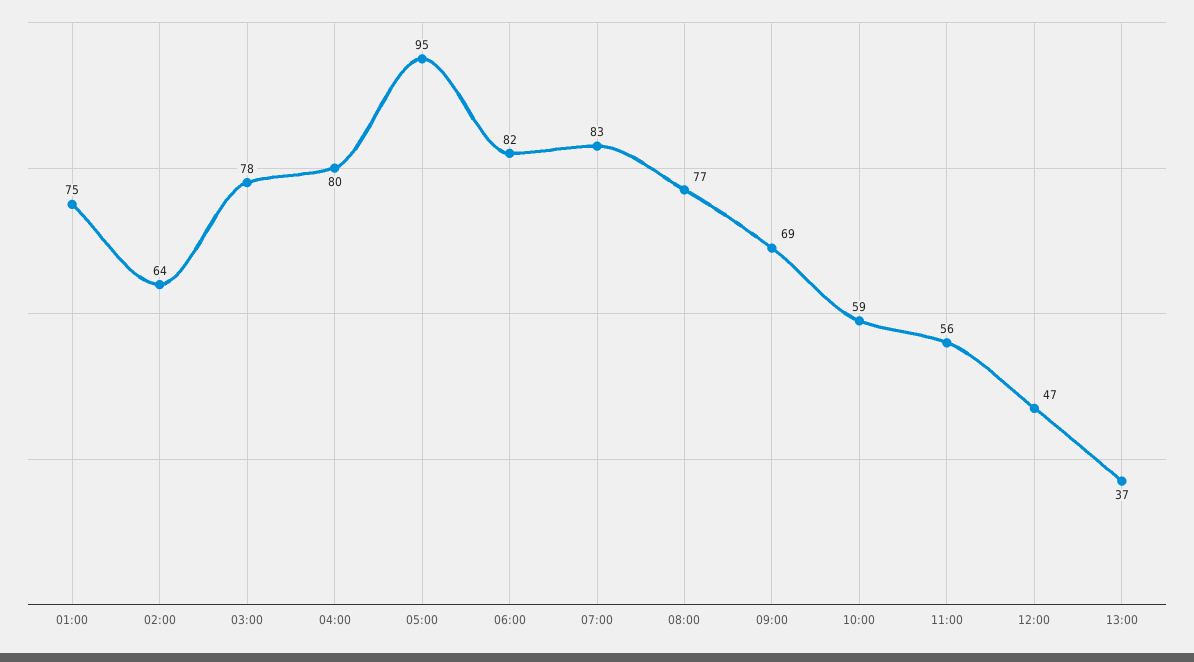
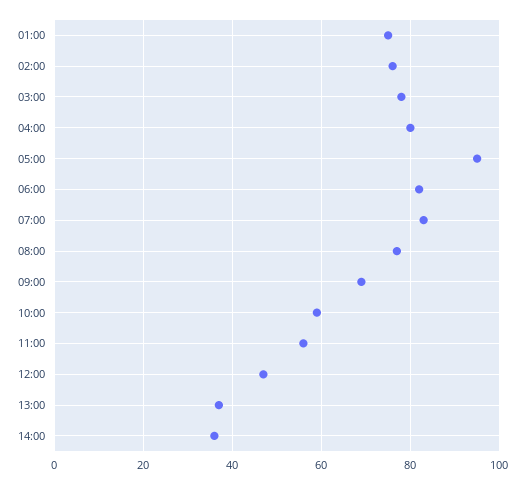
02:00: 64 -> 75
14:00: none -> 35

